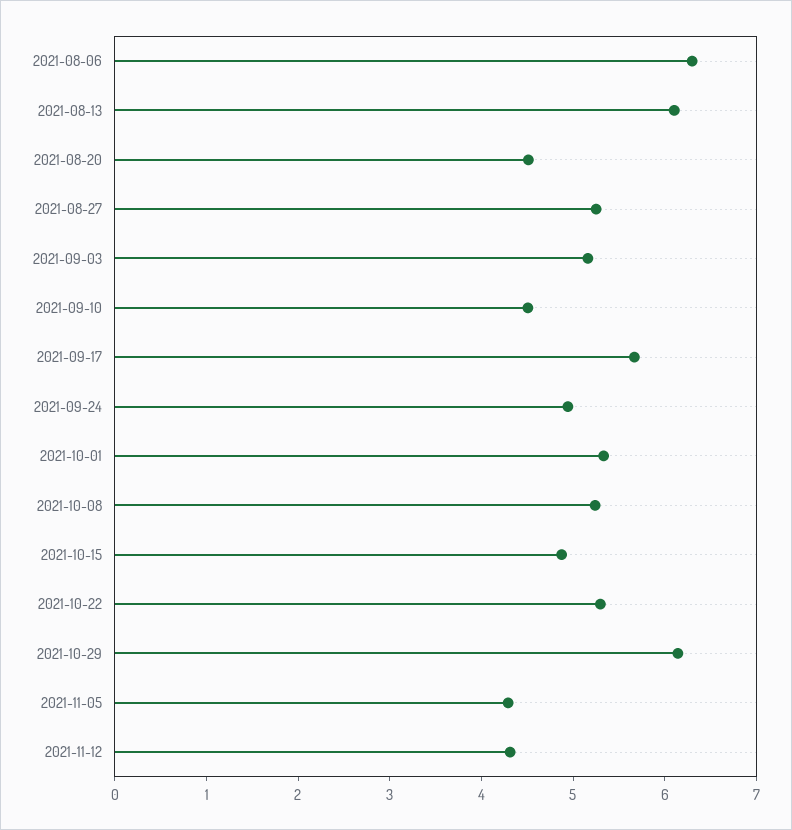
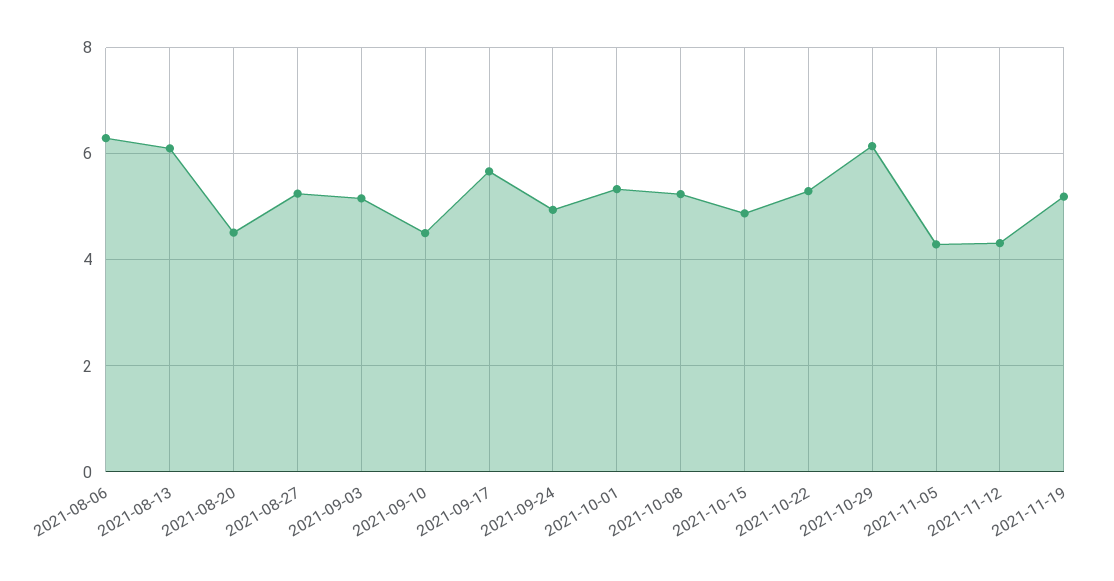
2021-11-19: none -> 5.2

